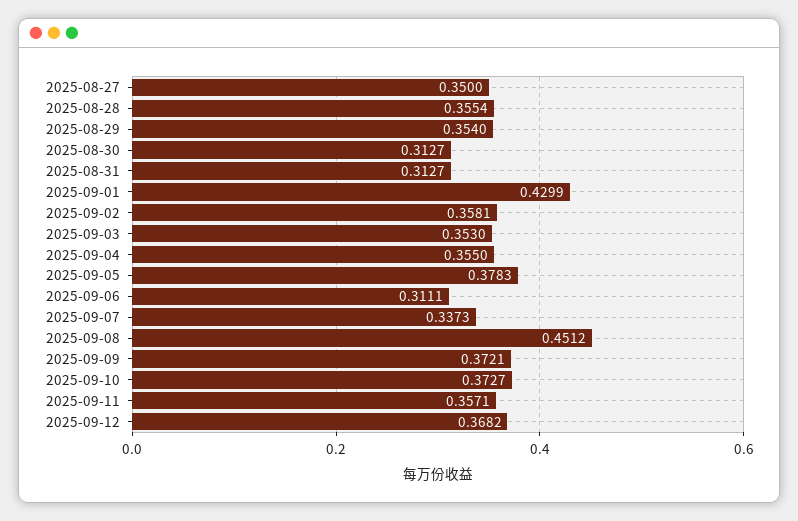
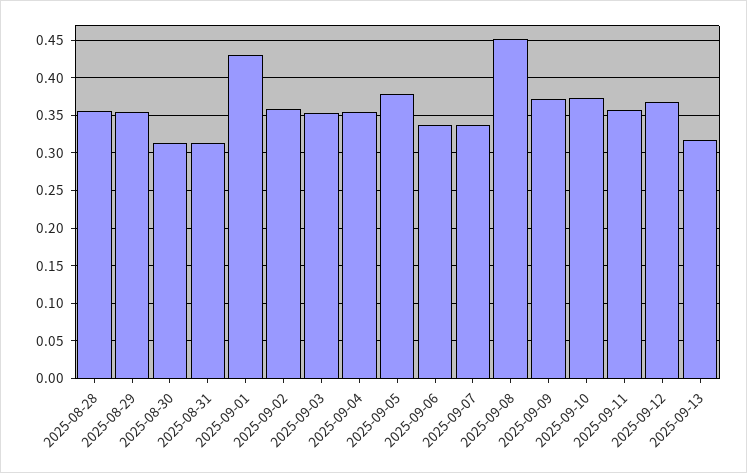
2025-08-27: 0.35 -> none
2025-09-06: 0.3111 -> 0.34
2025-09-13: none -> 0.32

